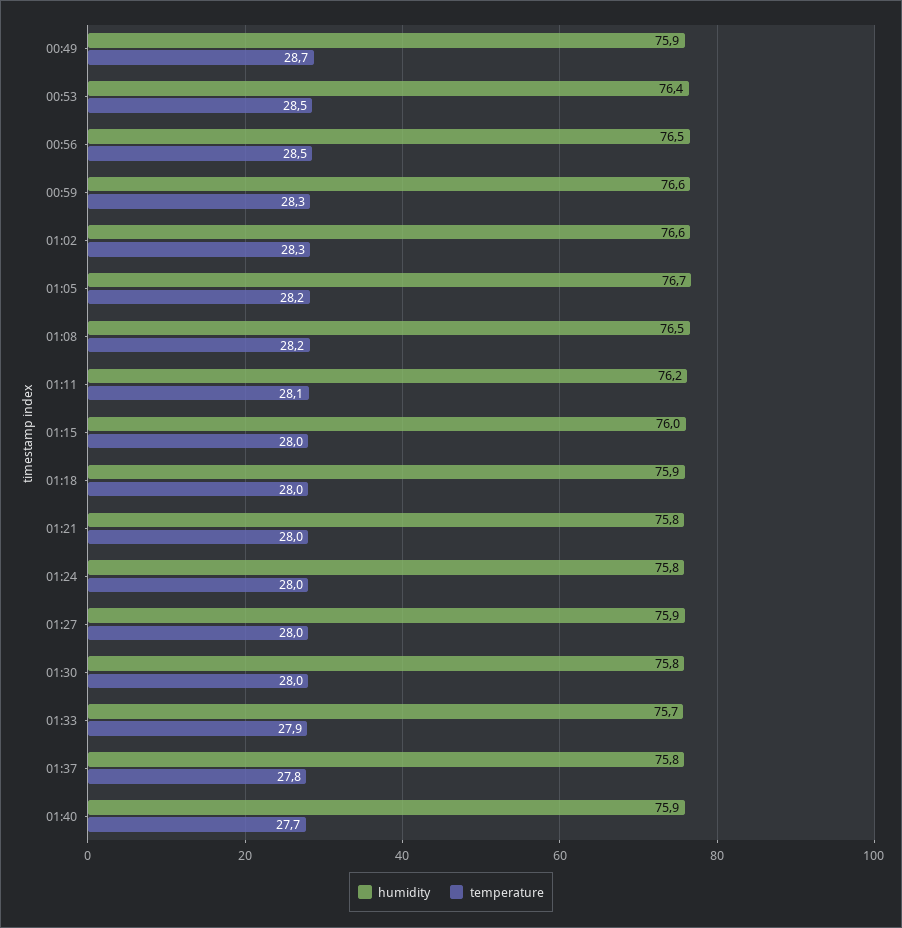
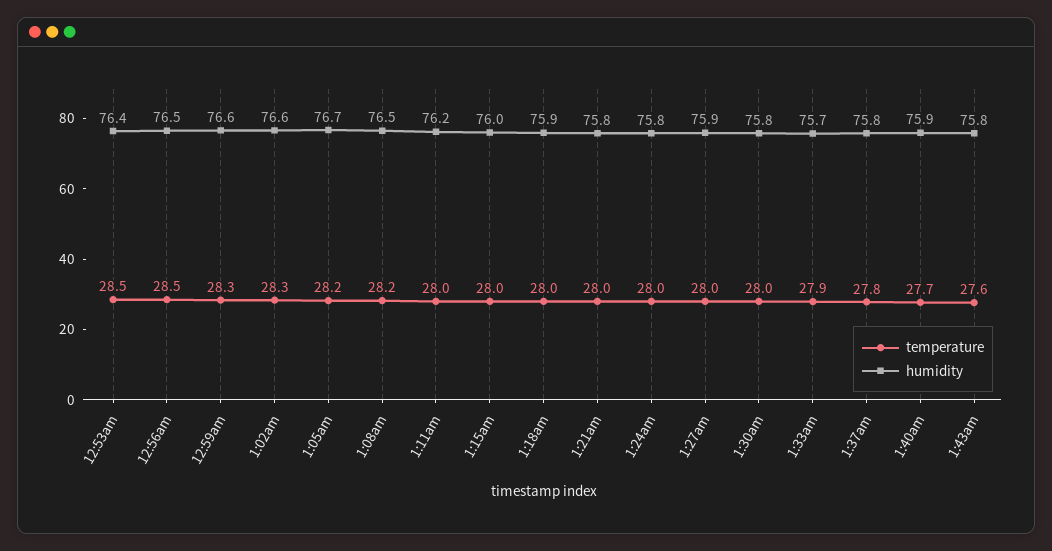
humidity, 00:49: 75.9 -> none
temperature, 00:49: 28.7 -> none
temperature, 01:11: 28.1 -> 28
temperature, 1:43am: none -> 27.6
humidity, 1:43am: none -> 75.8

